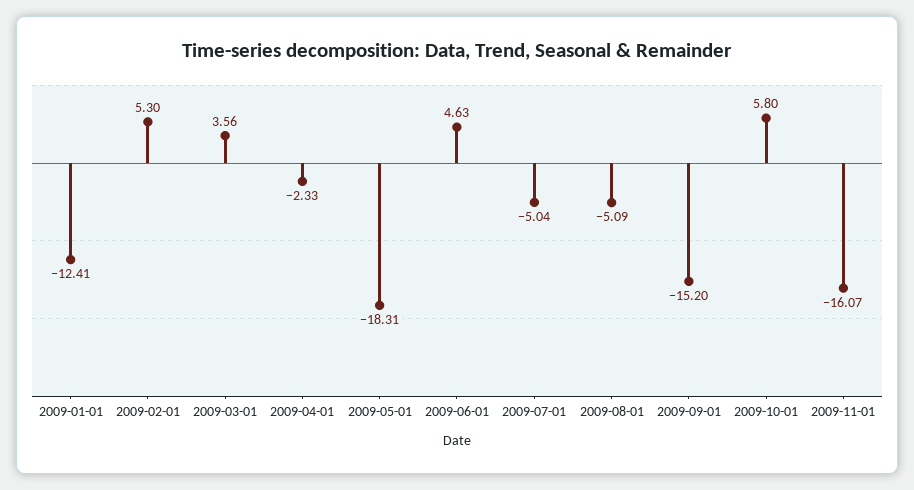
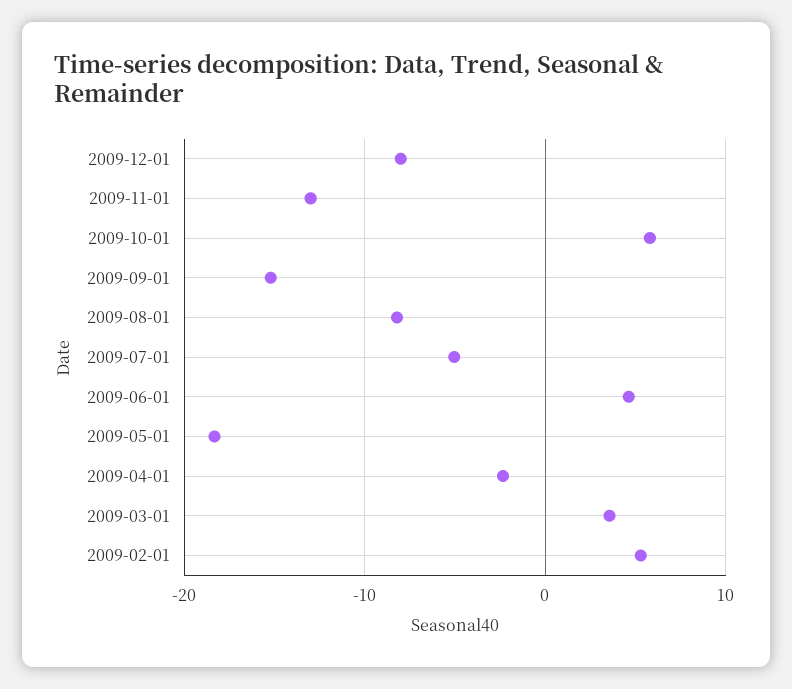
2009-01-01: -12.41 -> none
2009-08-01: -5.09 -> -8
2009-11-01: -16.07 -> -13
2009-12-01: none -> -8

